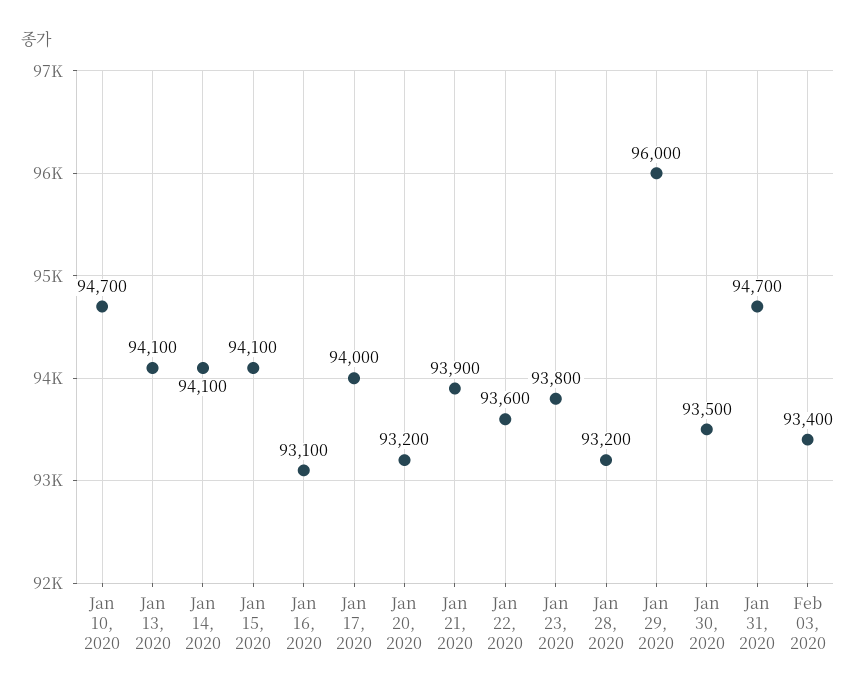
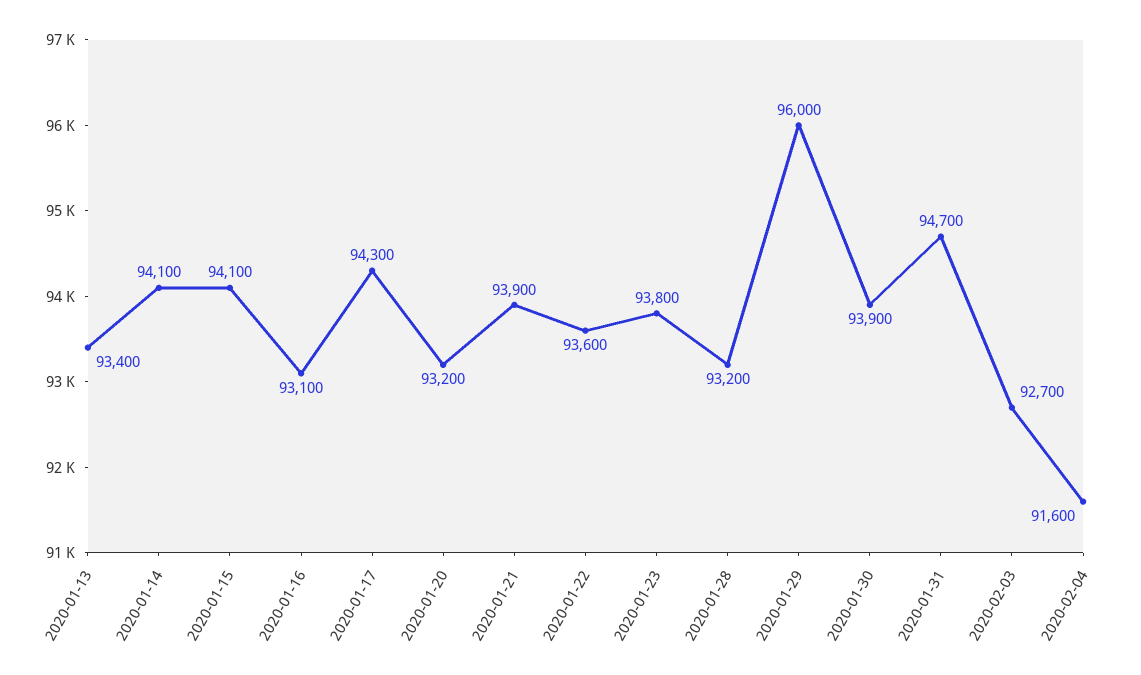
Jan 10, 2020: 94700 -> none
Jan 13, 2020: 94100 -> 93400
Jan 17, 2020: 94000 -> 94300
Jan 30, 2020: 93500 -> 93900
Feb 03, 2020: 93400 -> 92700
2020-02-04: none -> 91600

